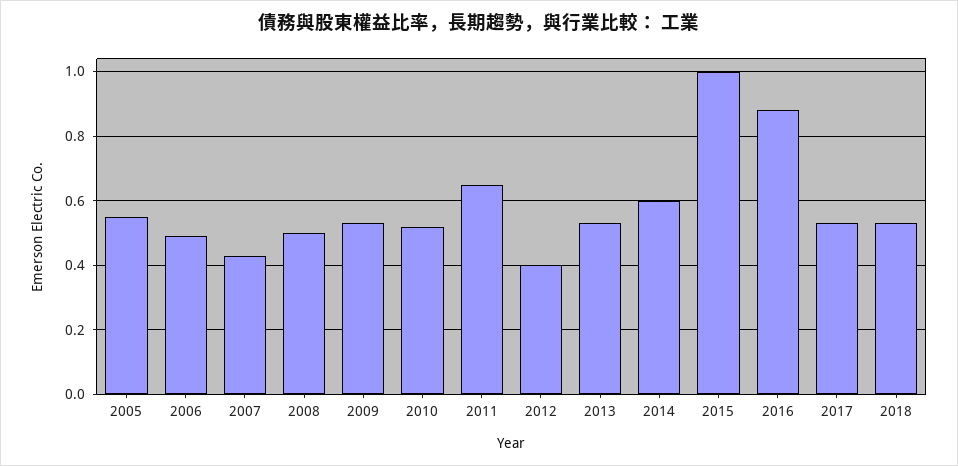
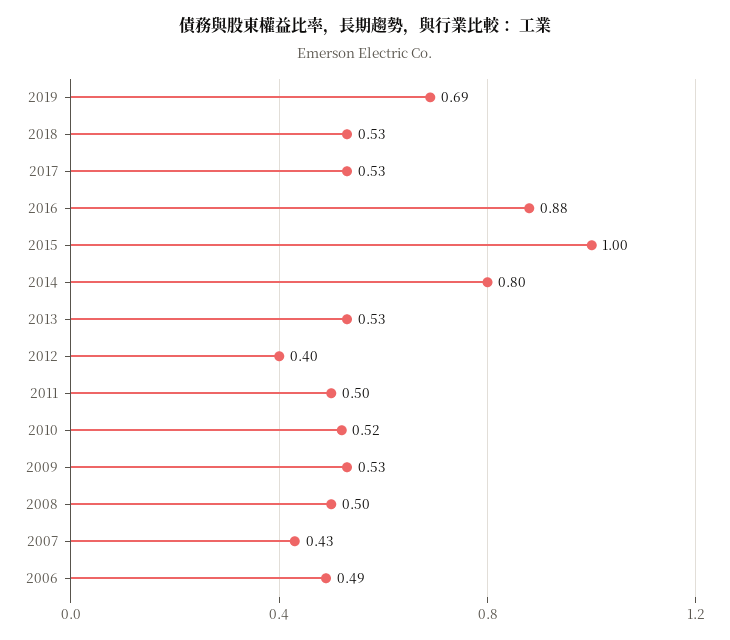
2005: 0.55 -> none
2011: 0.65 -> 0.5
2014: 0.6 -> 0.8
2019: none -> 0.69

